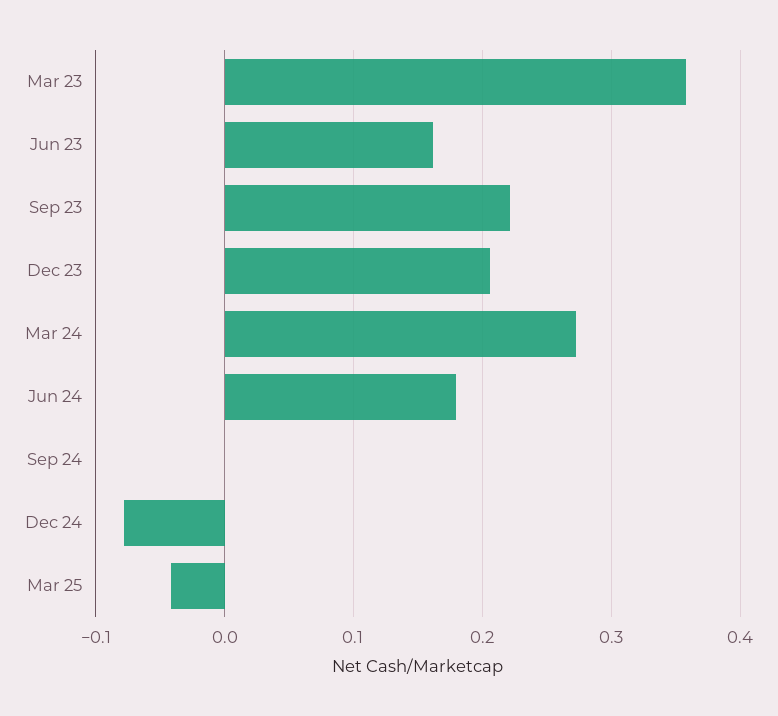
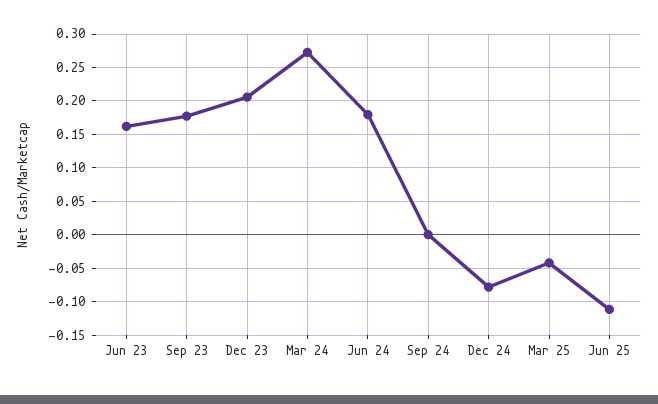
Mar 23: 0.36 -> none
Sep 23: 0.22 -> 0.18
Jun 25: none -> -0.11

